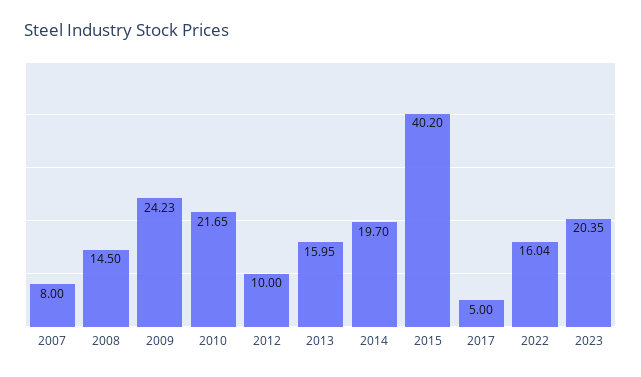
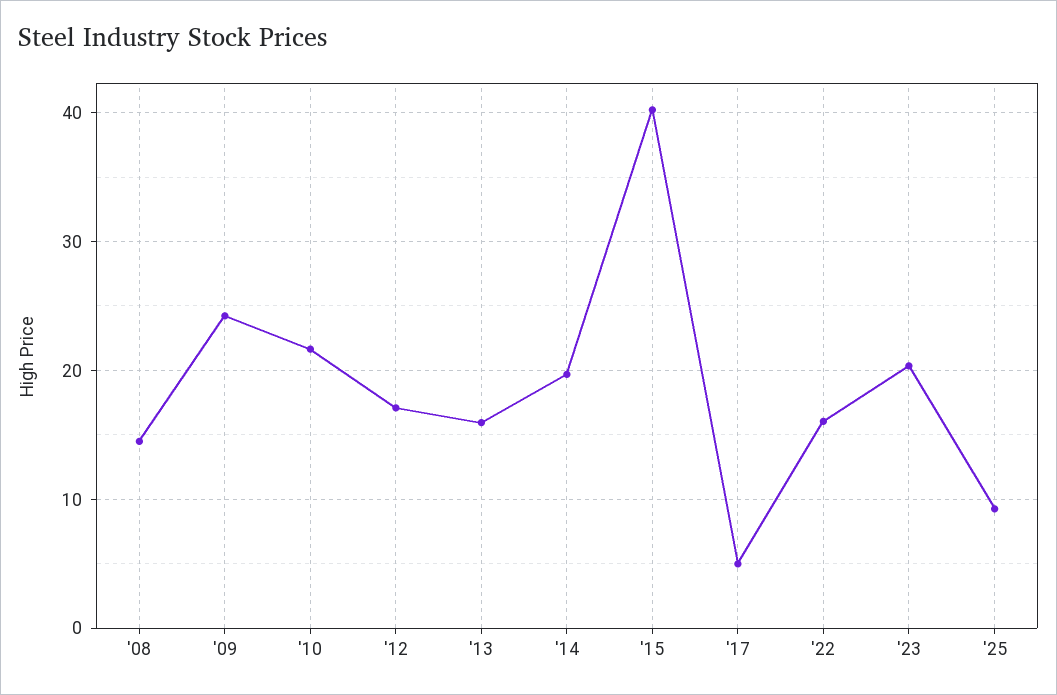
2007: 8 -> none
2012: 10 -> 17
'25: none -> 9

